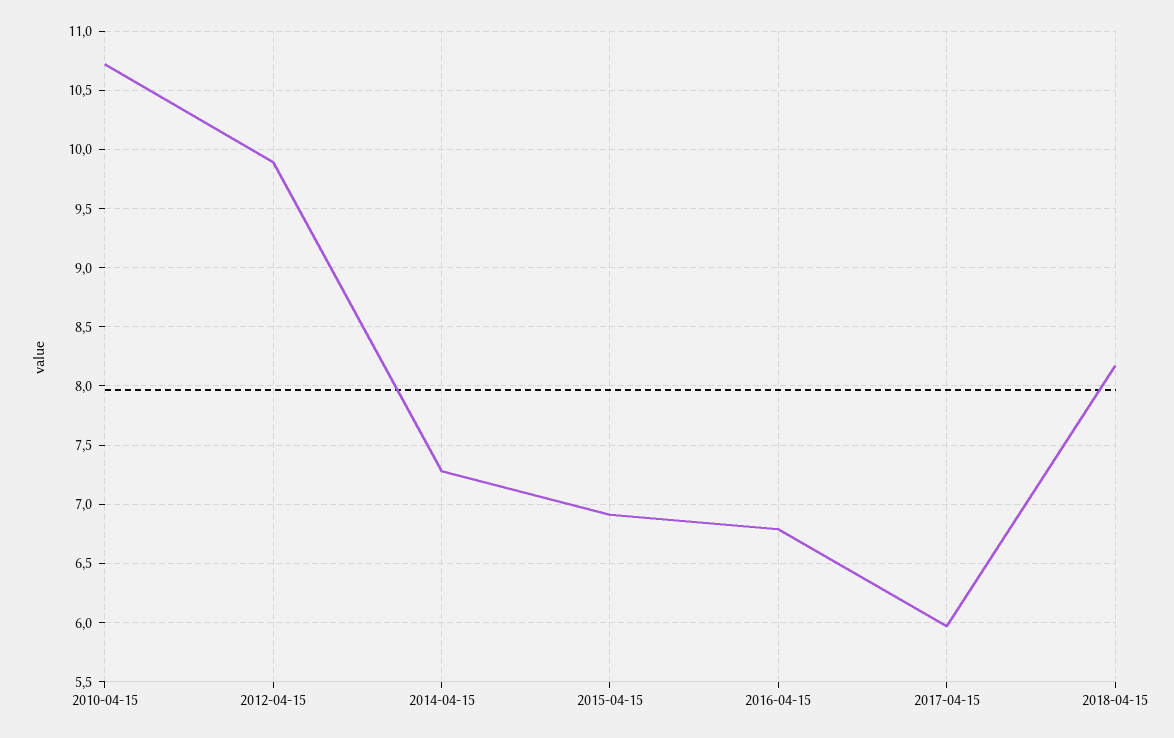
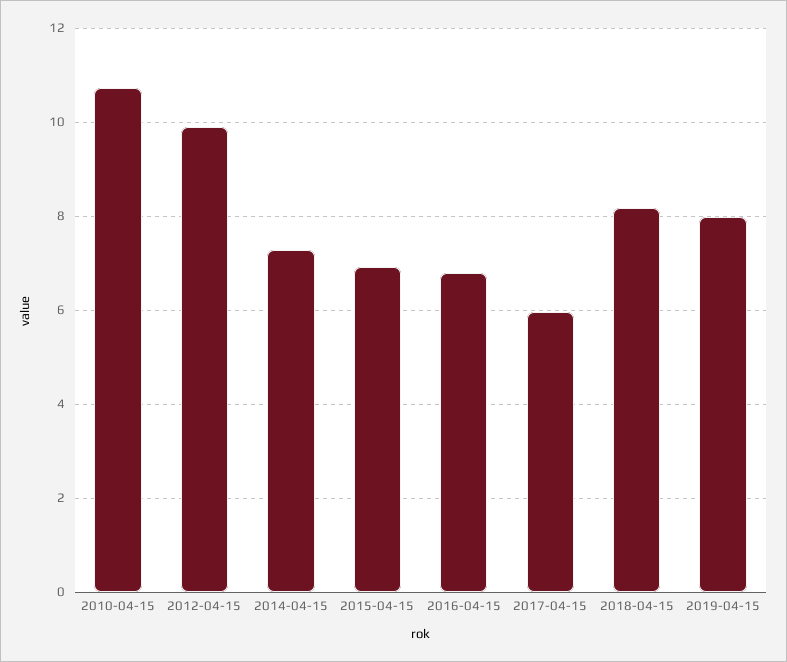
2019-04-15: none -> 8

